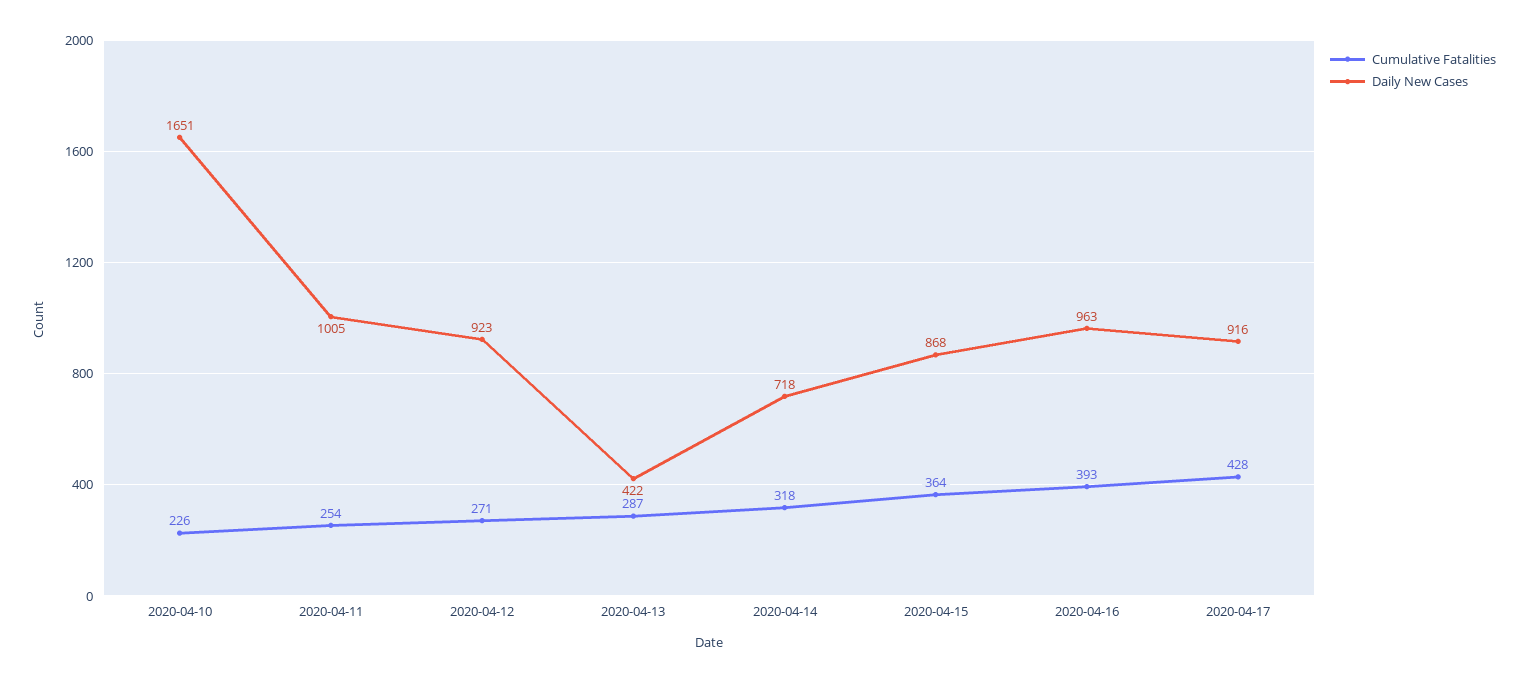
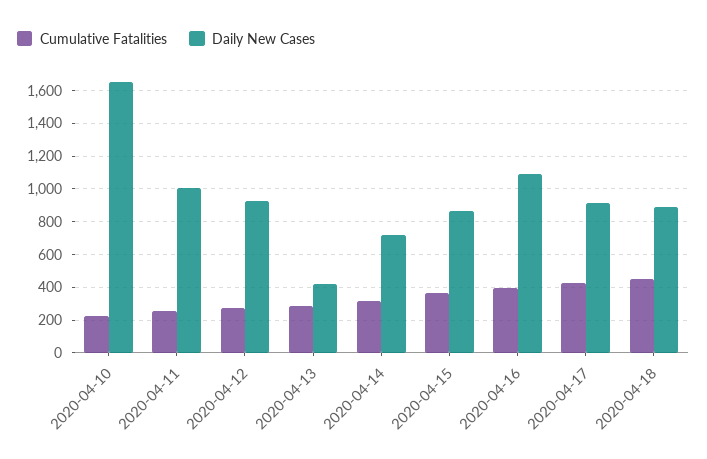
Daily New Cases, 2020-04-16: 963 -> 1100
Cumulative Fatalities, 2020-04-18: none -> 450
Daily New Cases, 2020-04-18: none -> 900

